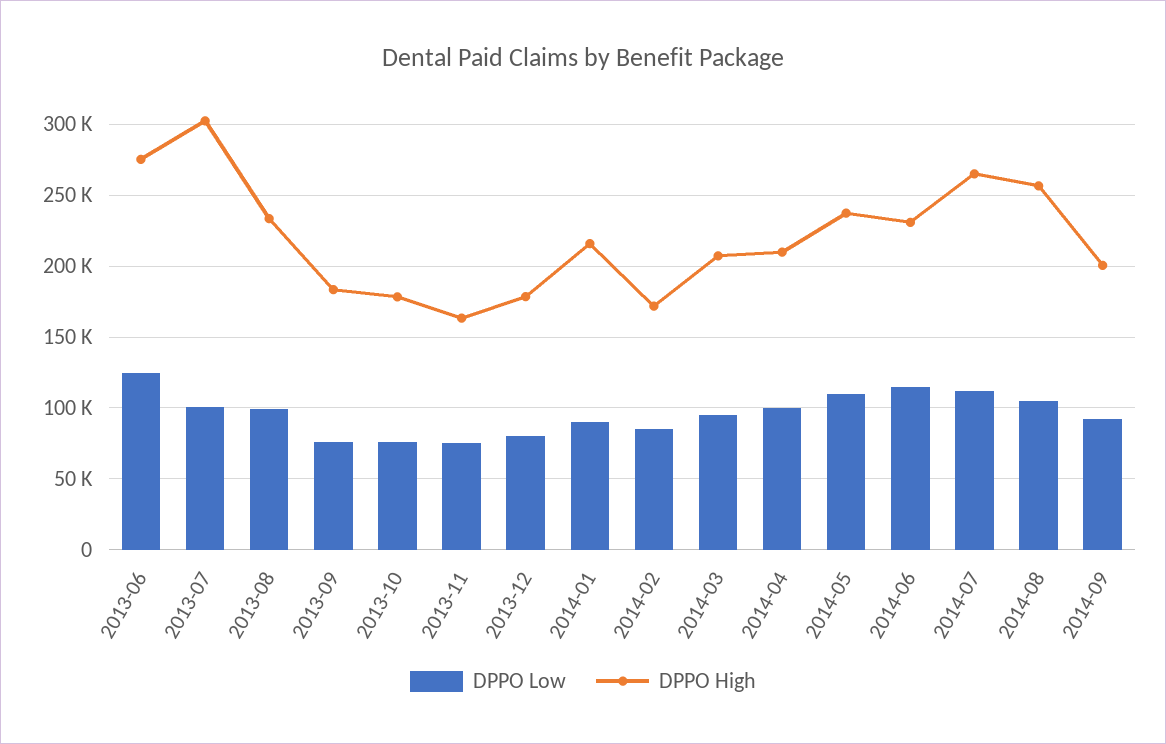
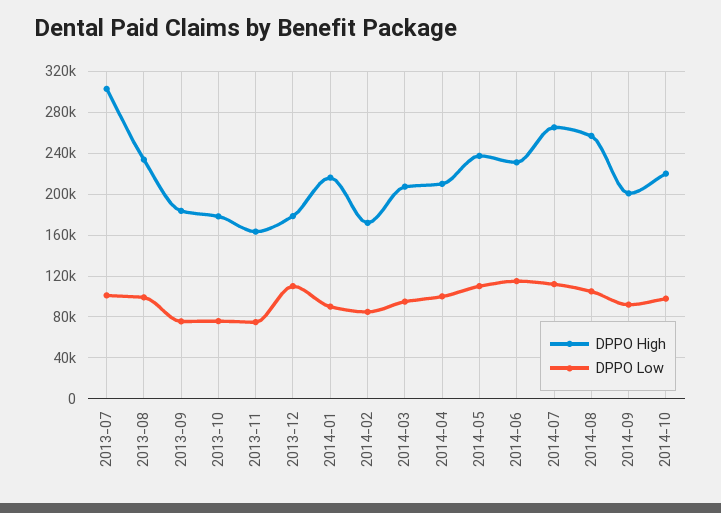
DPPO Low, 2013-06: 125000 -> none
DPPO High, 2013-06: 275000 -> none
DPPO Low, 2013-12: 80000 -> 110000
DPPO High, 2014-10: none -> 220000
DPPO Low, 2014-10: none -> 100000

